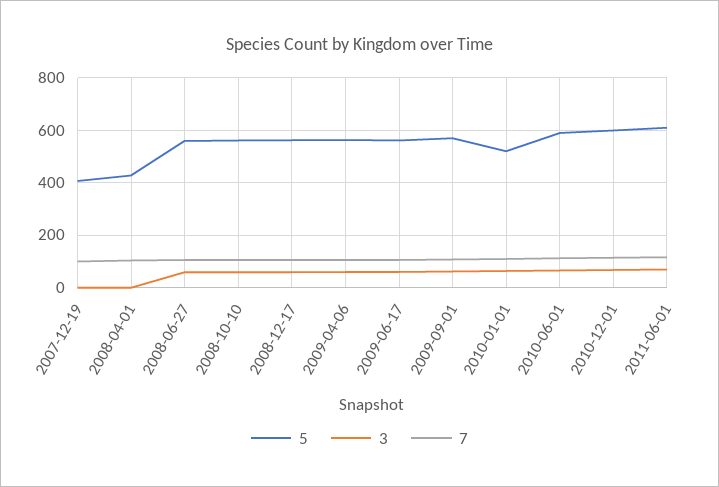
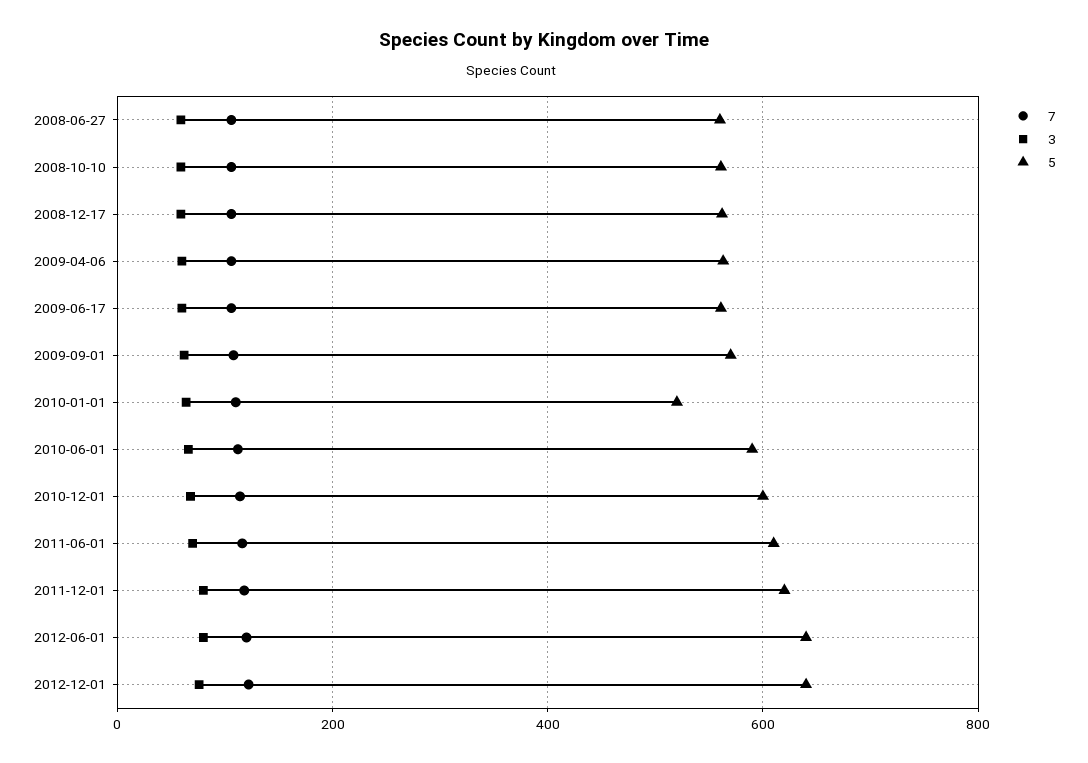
5, 2007-12-19: 400 -> none
3, 2007-12-19: 0 -> none
7, 2007-12-19: 100 -> none
5, 2008-04-01: 425 -> none
3, 2008-04-01: 0 -> none
7, 2008-04-01: 100 -> none
7, 2011-12-01: none -> 120
3, 2011-12-01: none -> 80
5, 2011-12-01: none -> 620
7, 2012-06-01: none -> 120
3, 2012-06-01: none -> 80
5, 2012-06-01: none -> 640
7, 2012-12-01: none -> 120
3, 2012-12-01: none -> 80
5, 2012-12-01: none -> 640

